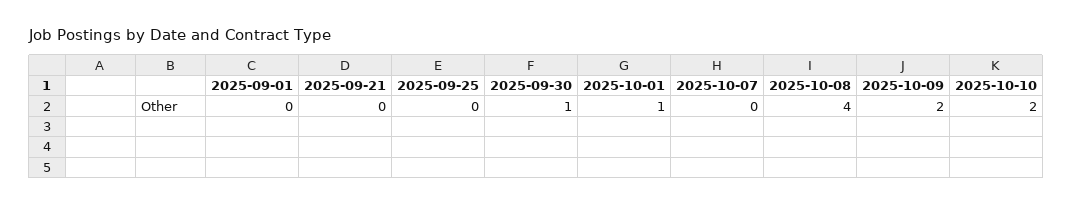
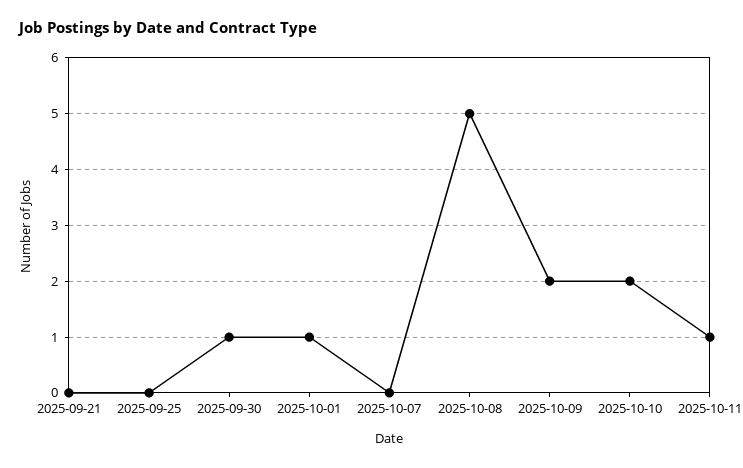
2025-09-01: 0 -> none
2025-10-08: 4 -> 5
2025-10-11: none -> 1

